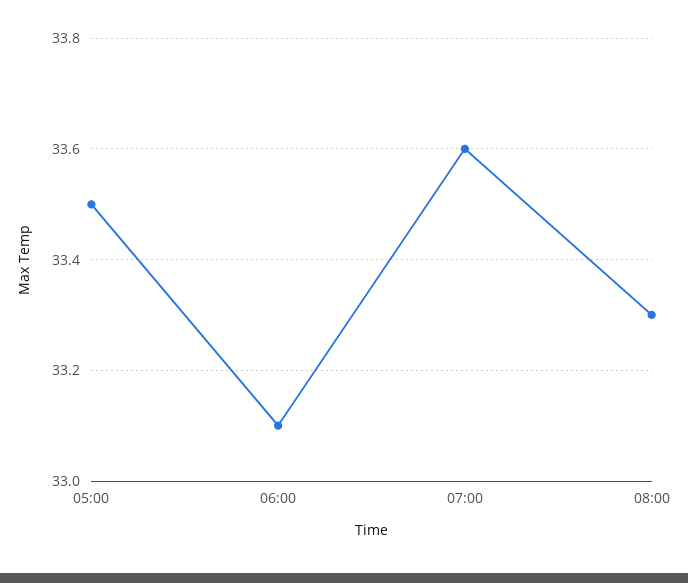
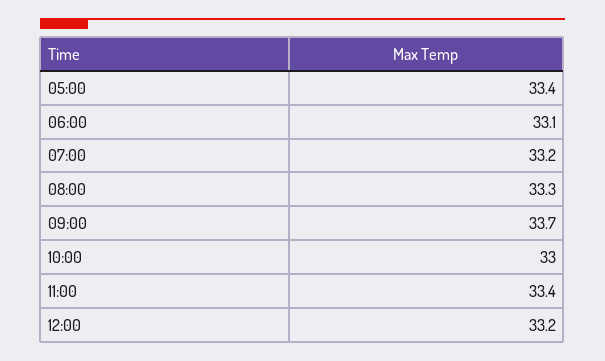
05:00: 33.5 -> 33.4
07:00: 33.6 -> 33.2
09:00: none -> 33.7
10:00: none -> 33
11:00: none -> 33.4
12:00: none -> 33.2

